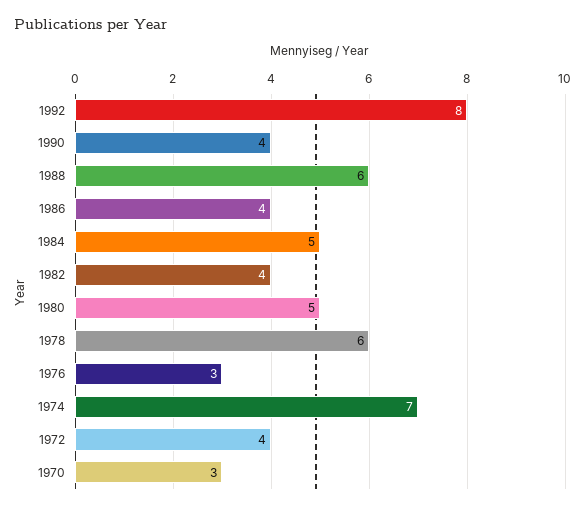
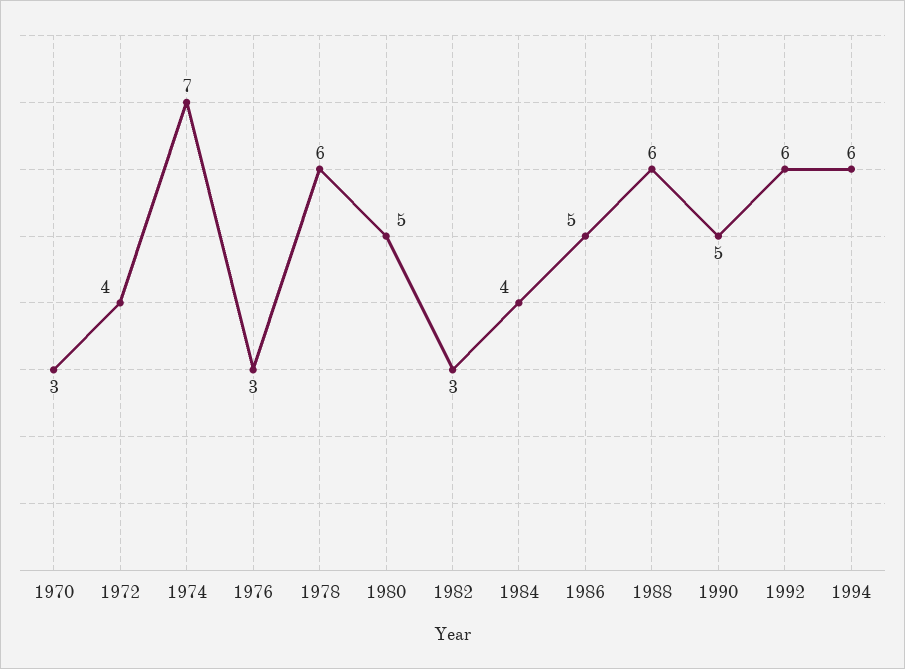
1992: 8 -> 6
1990: 4 -> 5
1986: 4 -> 5
1984: 5 -> 4
1982: 4 -> 3
1994: none -> 6

